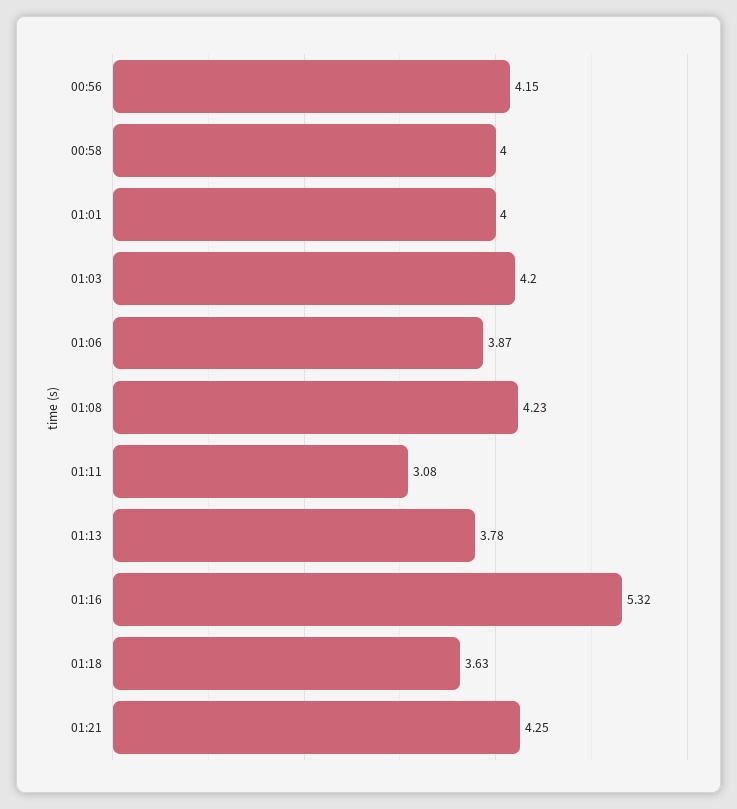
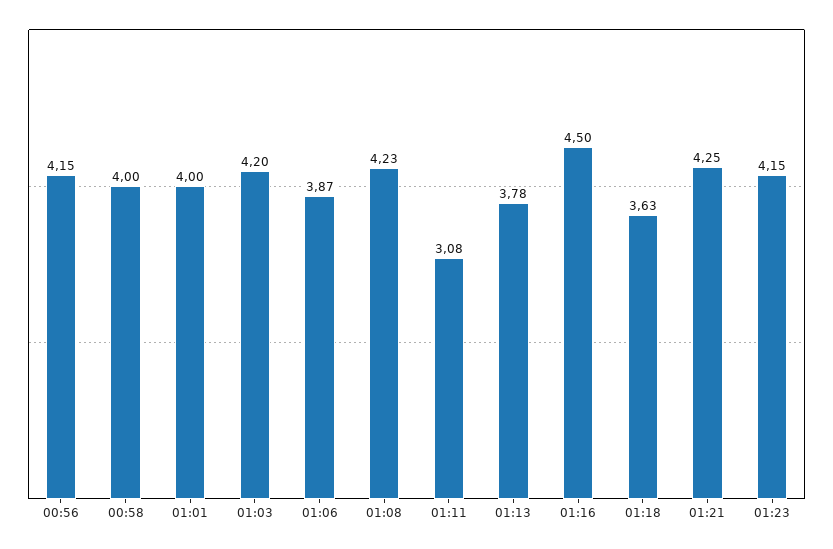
01:16: 5.32 -> 4.5
01:23: none -> 4.15

